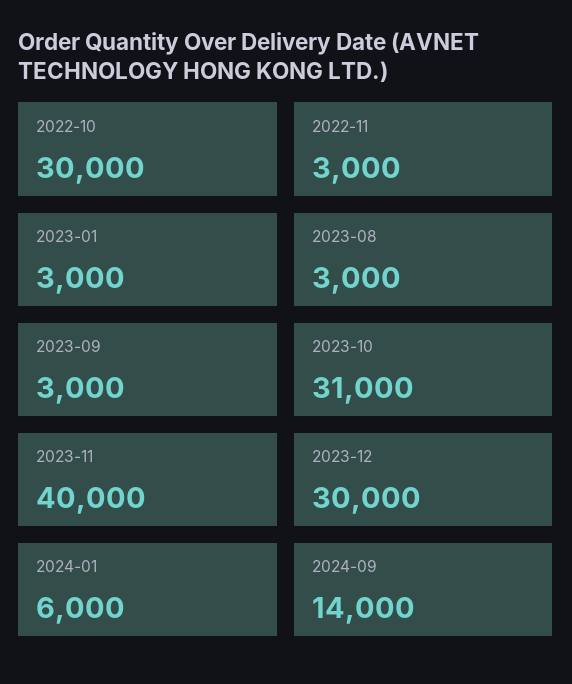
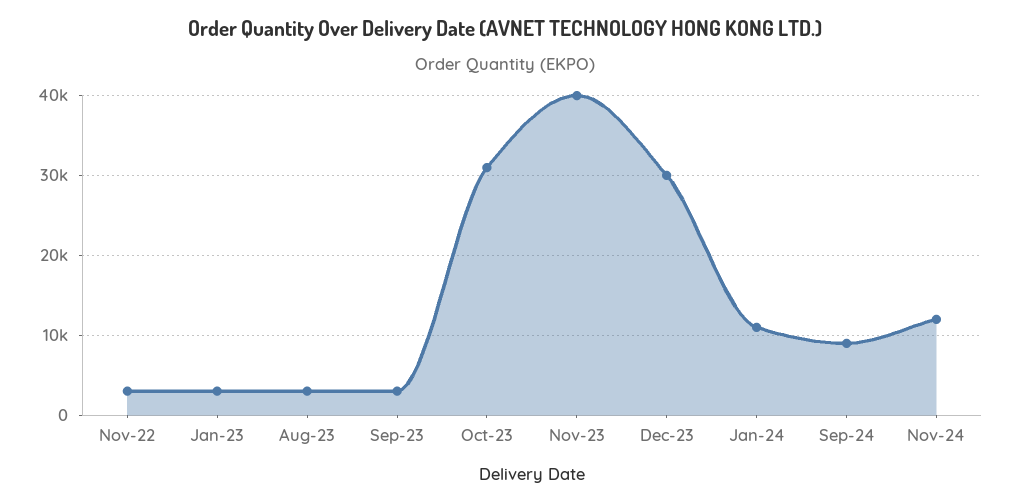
2022-10: 30000 -> none
2024-01: 6000 -> 11000
2024-09: 14000 -> 9000
Nov-24: none -> 12000

